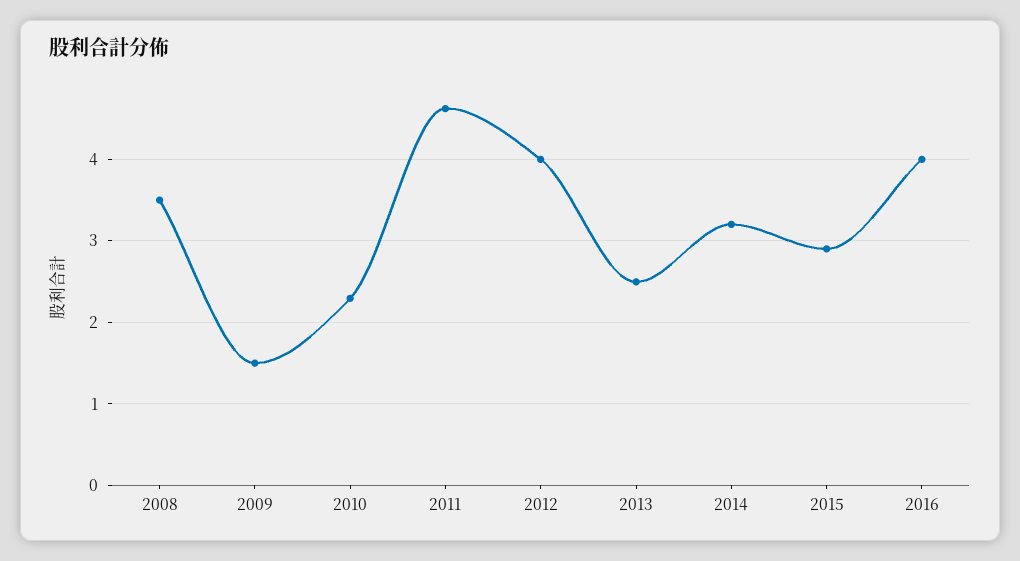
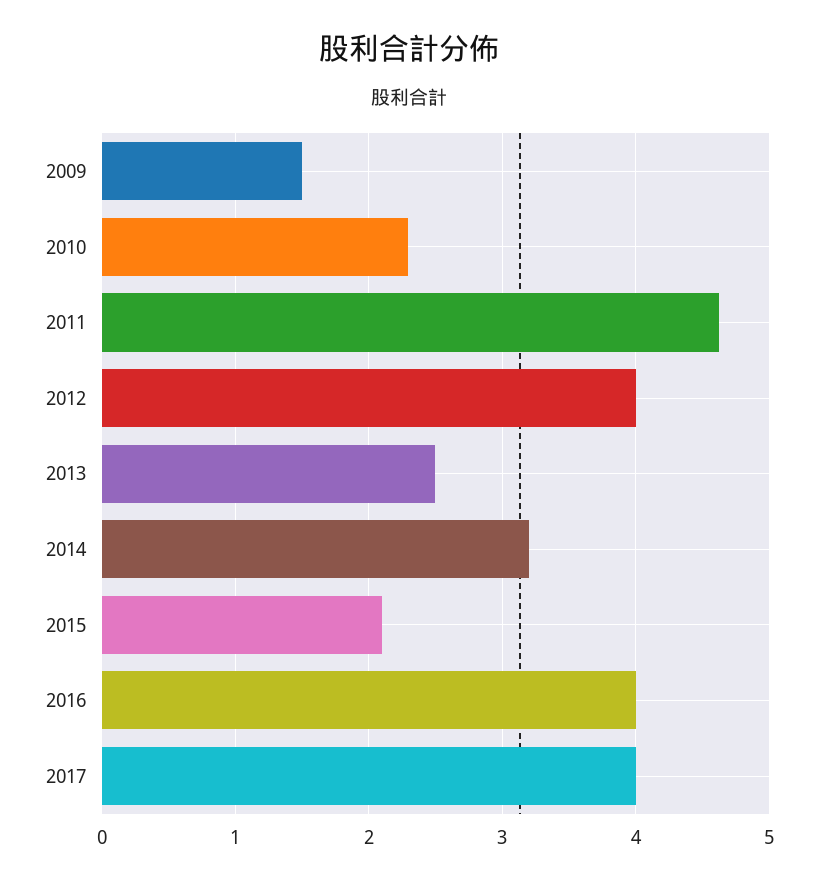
2008: 3.5 -> none
2015: 2.9 -> 2.1
2017: none -> 4

